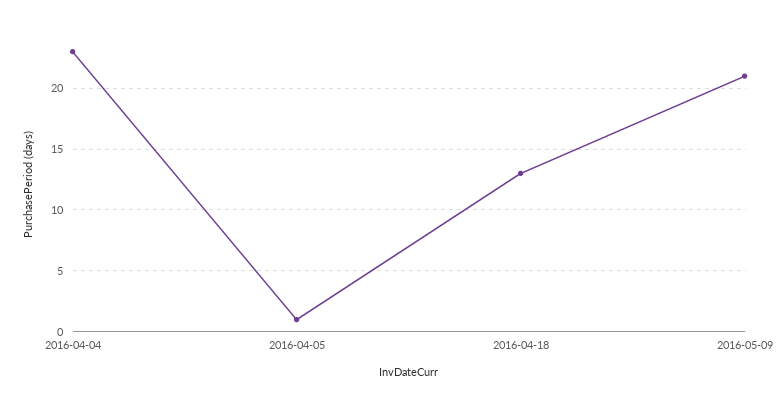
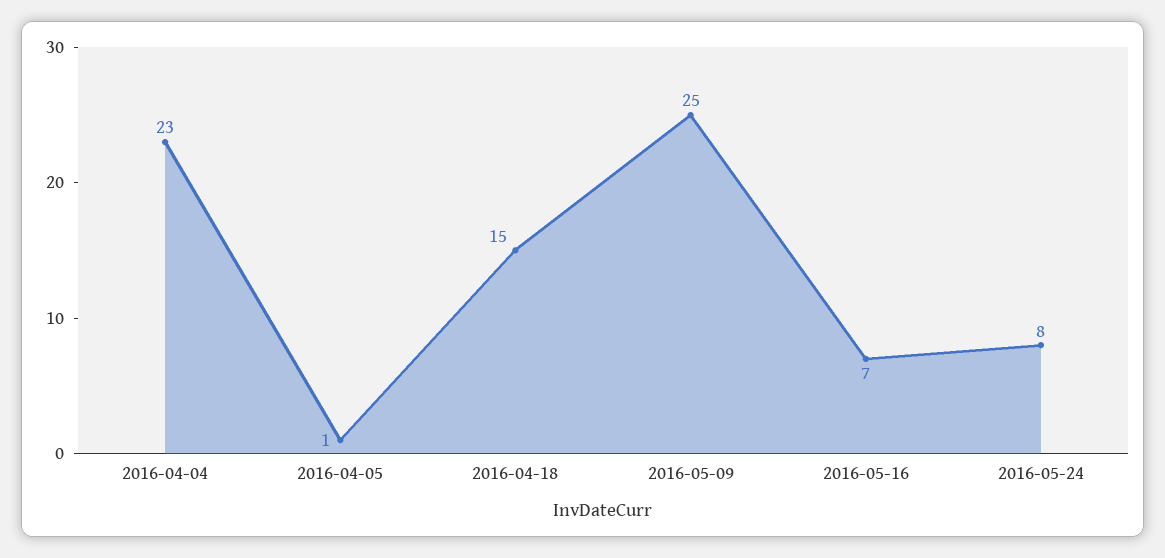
2016-04-18: 13 -> 15
2016-05-09: 21 -> 25
2016-05-16: none -> 7
2016-05-24: none -> 8

